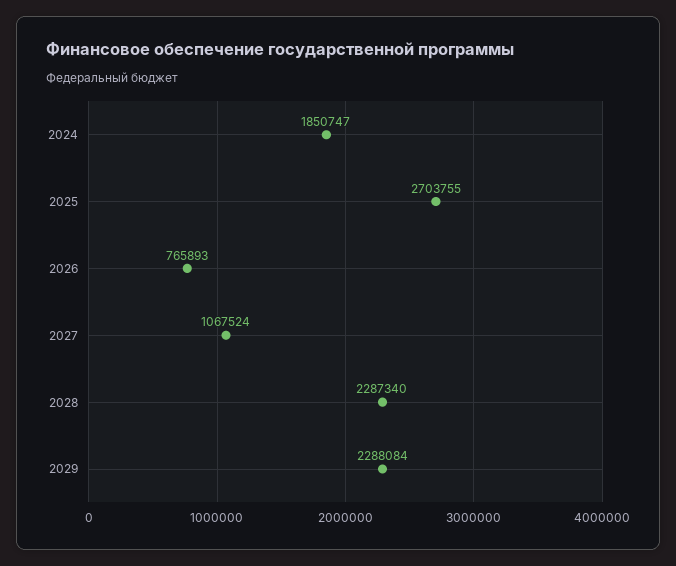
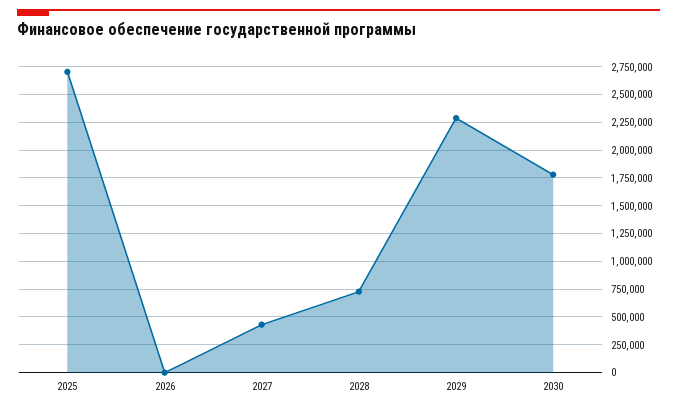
2024: 1850747 -> none
2026: 765893 -> 0
2027: 1067524 -> 500000
2028: 2287340 -> 750000
2030: none -> 1750000

